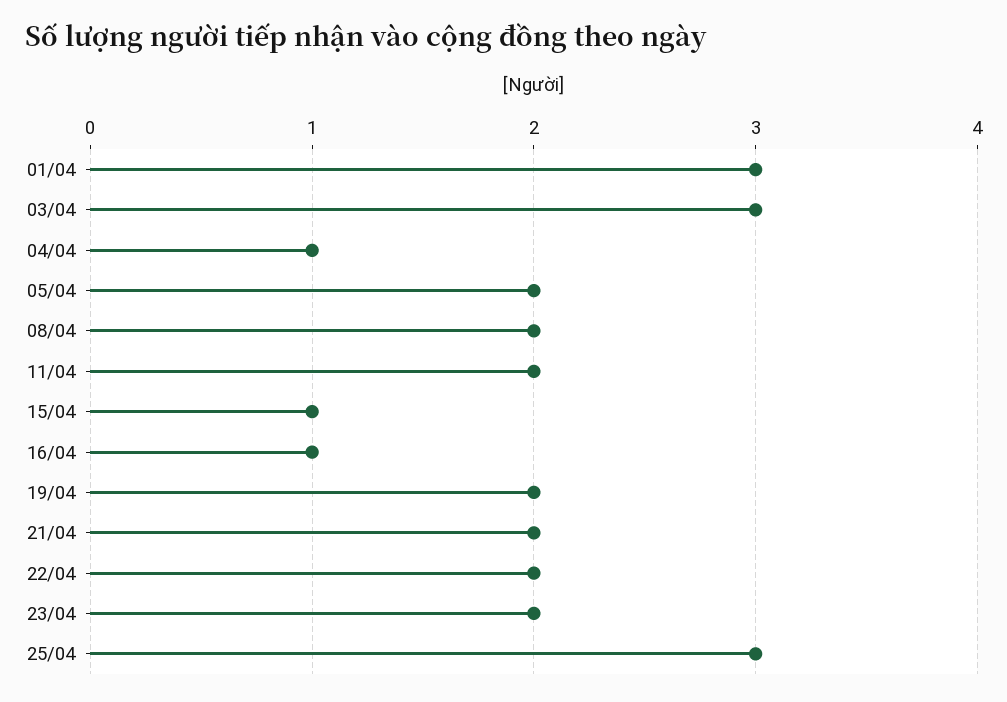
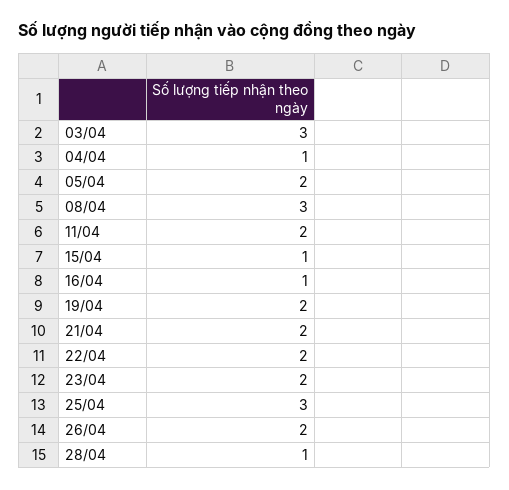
01/04: 3 -> none
08/04: 2 -> 3
26/04: none -> 2
28/04: none -> 1

